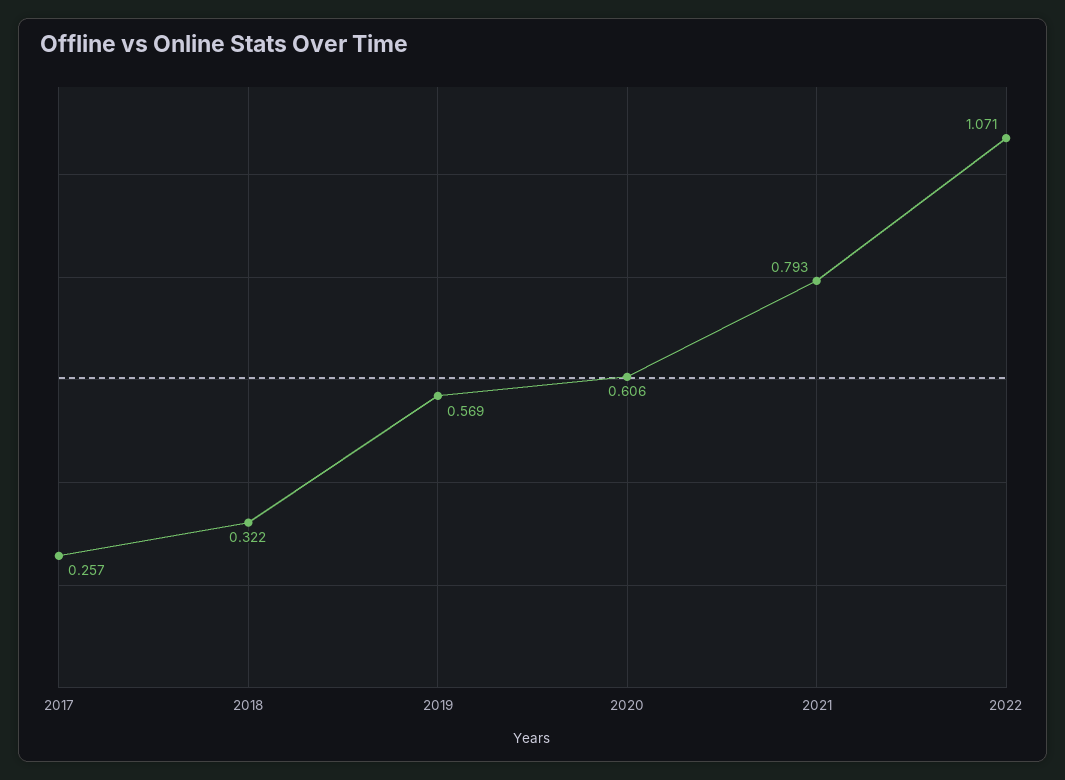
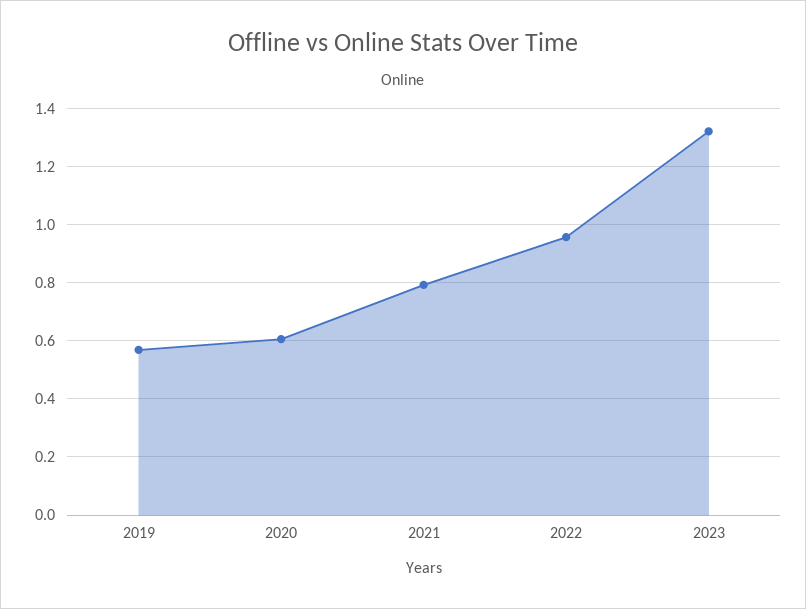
2017: 0.257 -> none
2018: 0.322 -> none
2022: 1.071 -> 0.95
2023: none -> 1.325

